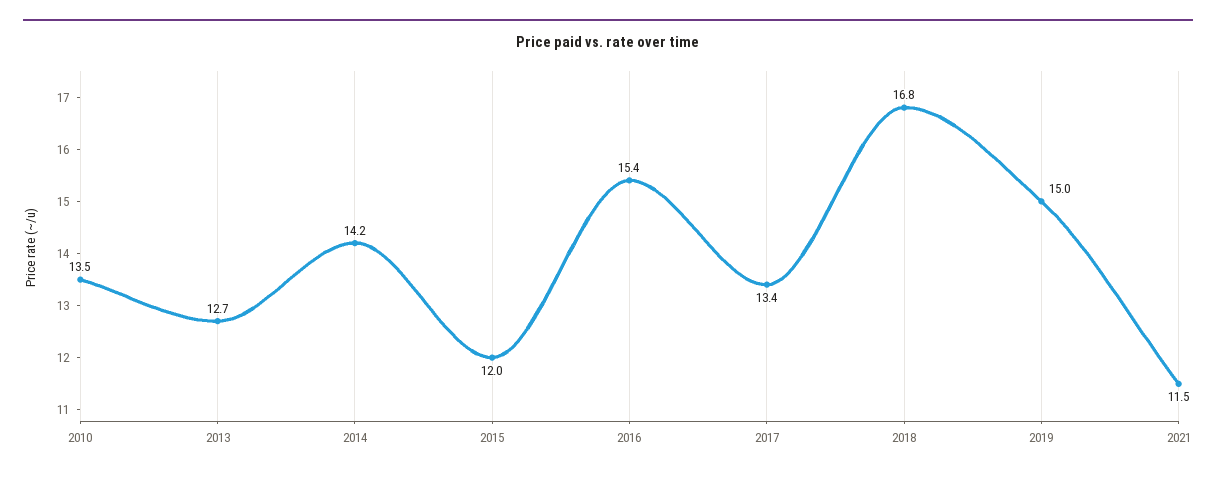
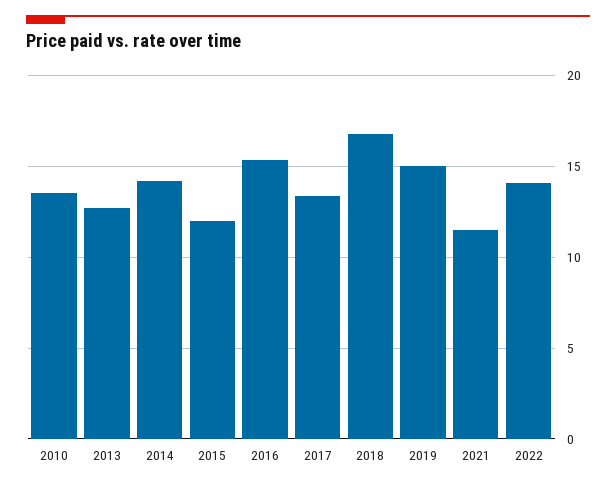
2022: none -> 14

